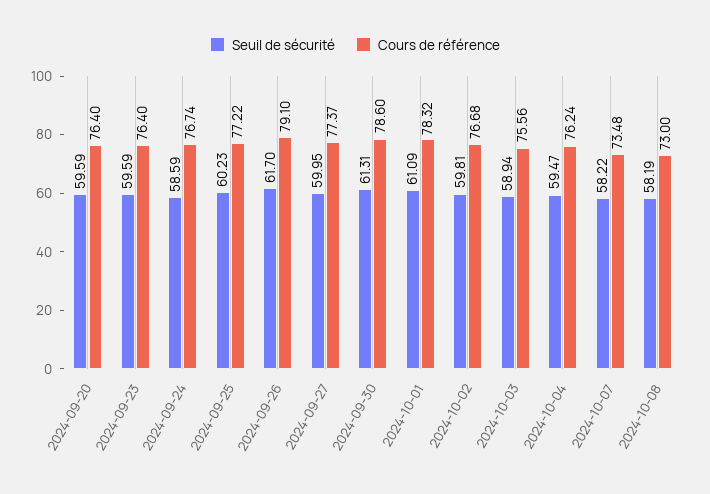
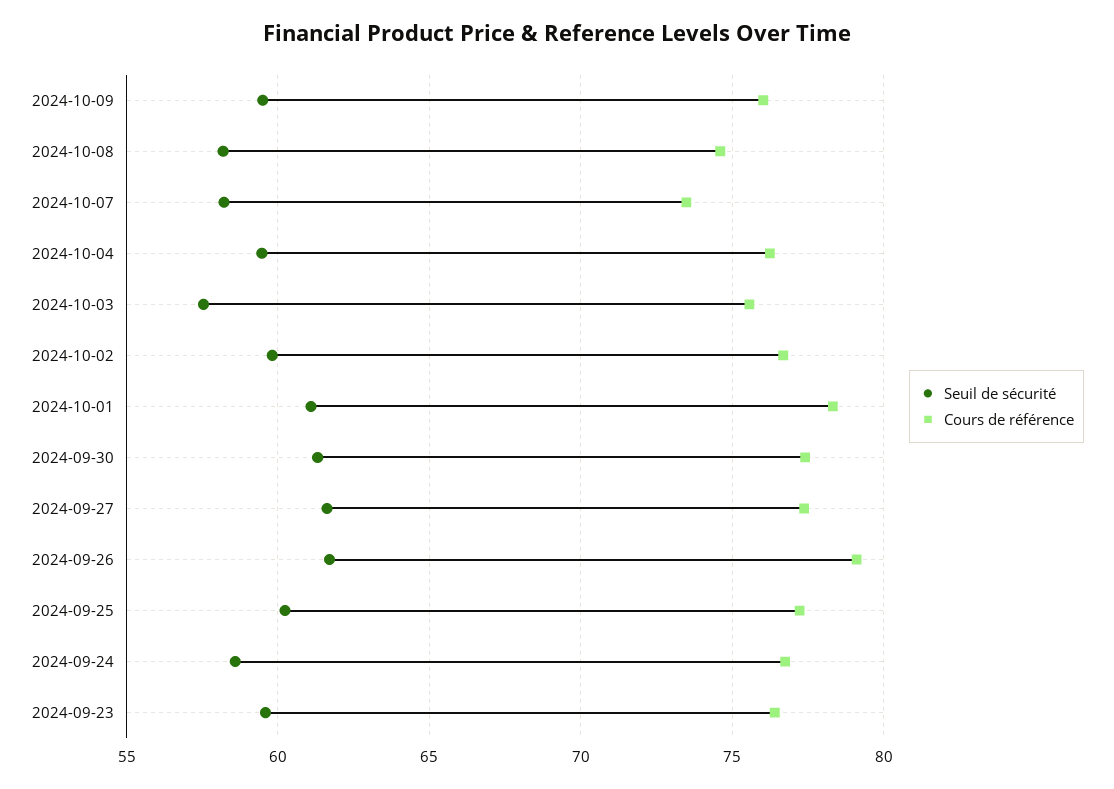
Seuil de sécurité, 2024-09-20: 59.59 -> none
Cours de référence, 2024-09-20: 76.4 -> none
Seuil de sécurité, 2024-09-27: 59.95 -> 61.5
Cours de référence, 2024-09-30: 78.6 -> 77.5
Seuil de sécurité, 2024-10-03: 58.94 -> 57.5
Cours de référence, 2024-10-08: 73 -> 74.5
Seuil de sécurité, 2024-10-09: none -> 59.5
Cours de référence, 2024-10-09: none -> 76

